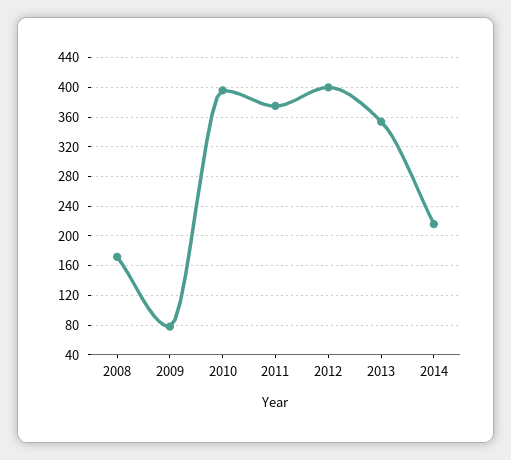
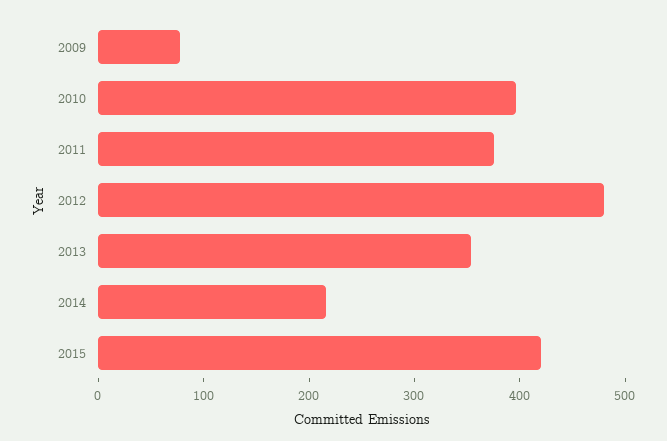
2008: 170 -> none
2012: 400 -> 480
2015: none -> 420

